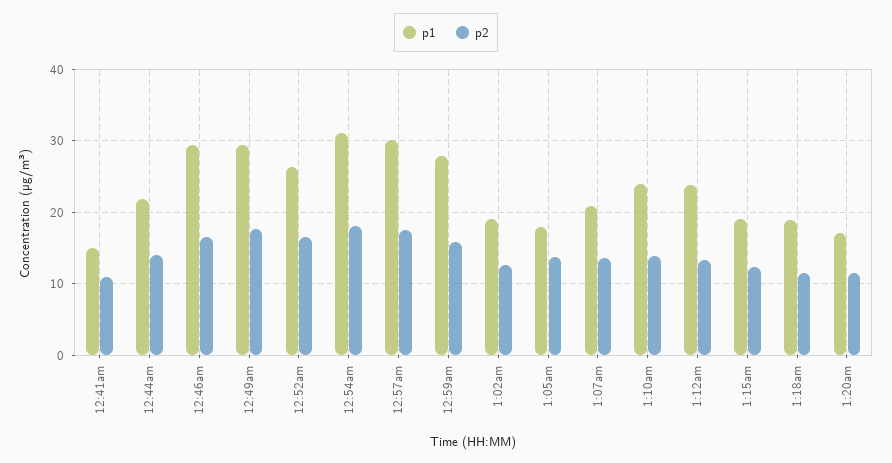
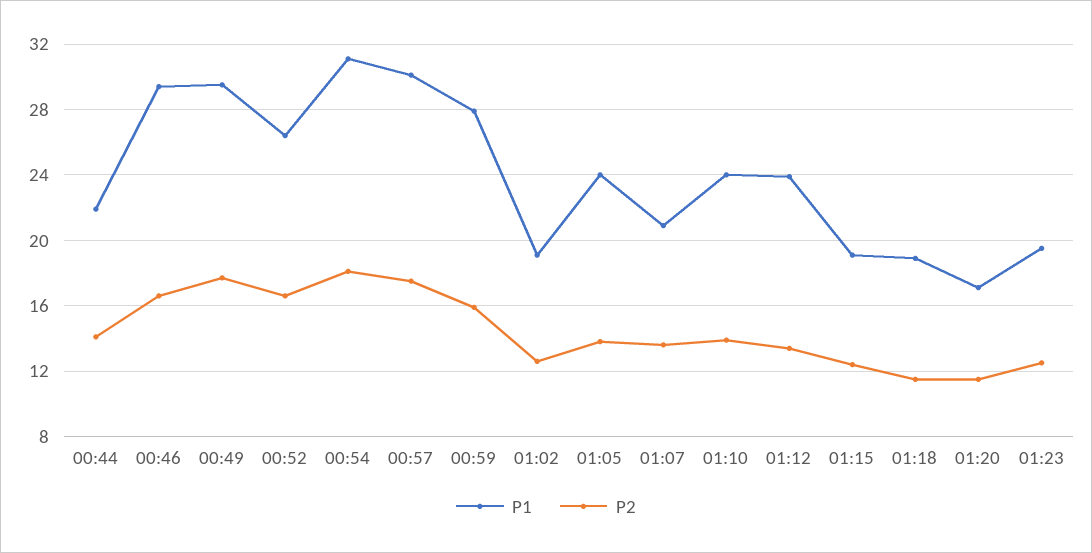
p1, 12:41am: 15 -> none
p2, 12:41am: 11 -> none
p1, 1:05am: 18 -> 24
p1, 01:23: none -> 19.5
p2, 01:23: none -> 12.5

